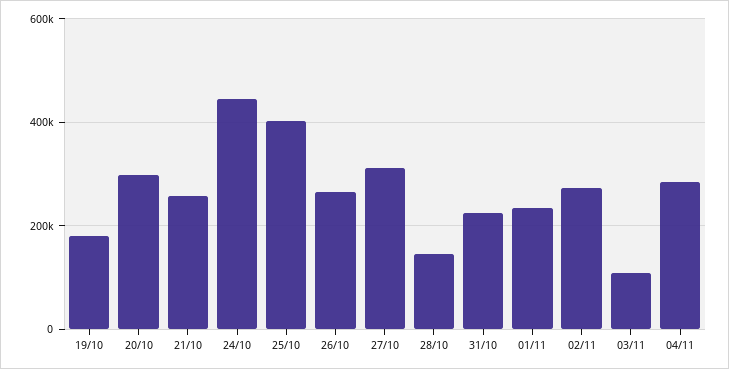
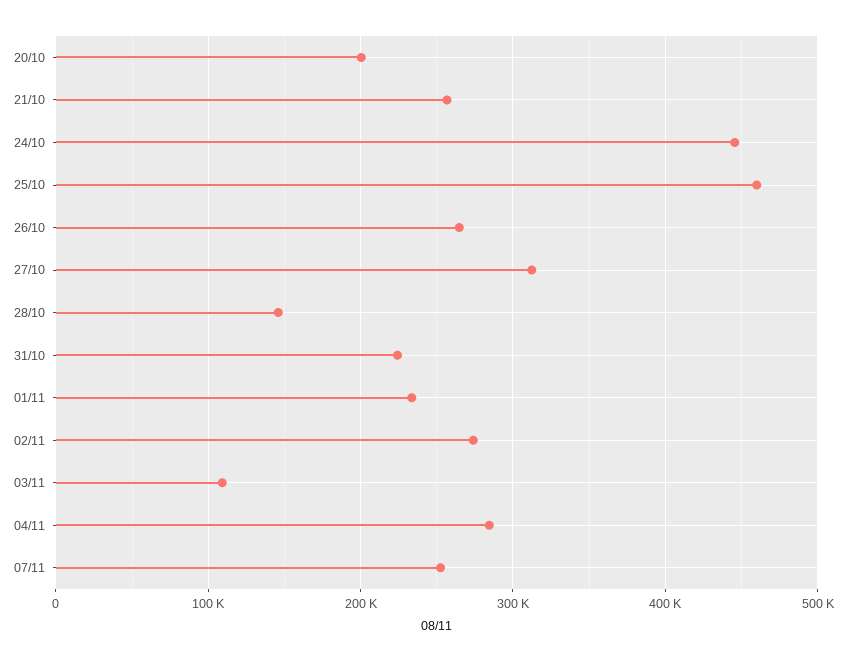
19/10: 180000 -> none
20/10: 300000 -> 200000
25/10: 400000 -> 460000
07/11: none -> 250000

